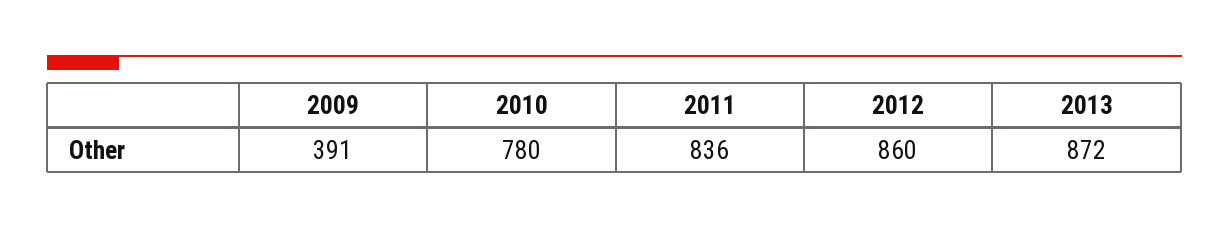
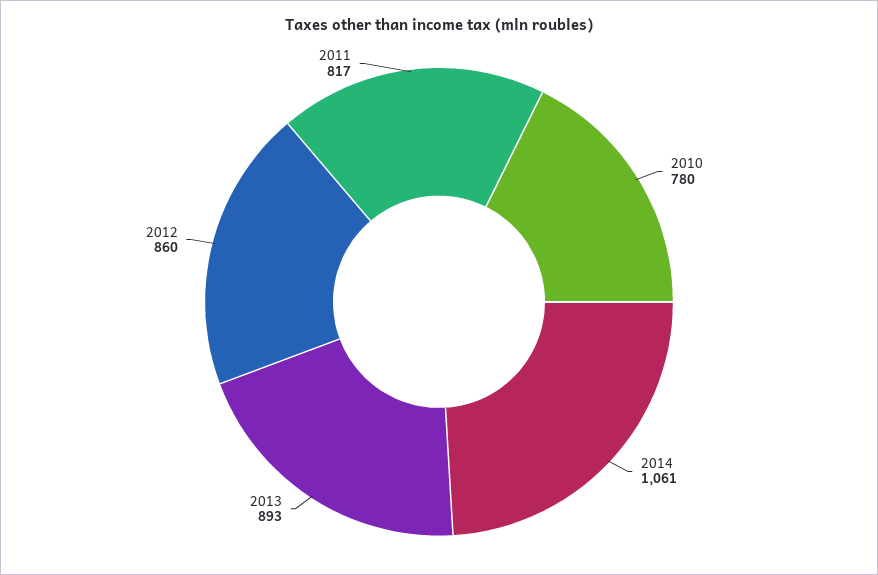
2009: 391 -> none
2011: 836 -> 817
2013: 872 -> 893
2014: none -> 1061

